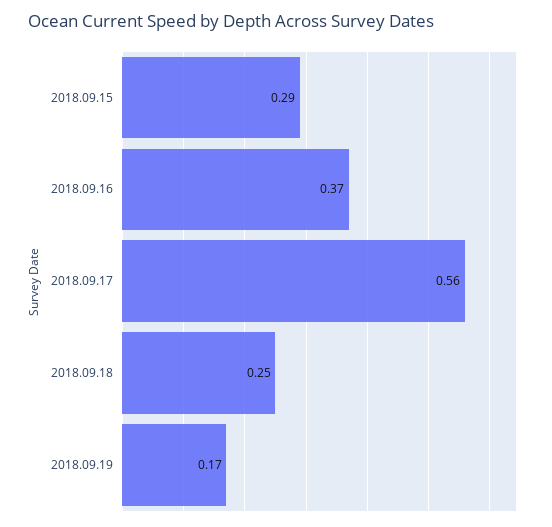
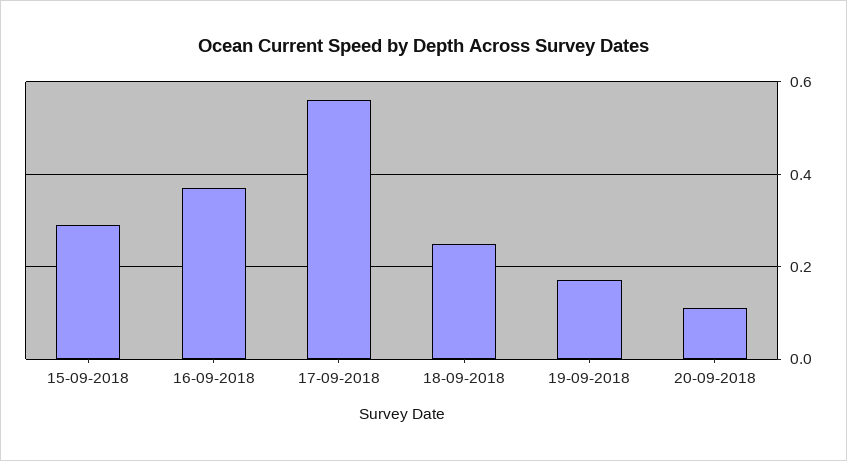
20-09-2018: none -> 0.1

